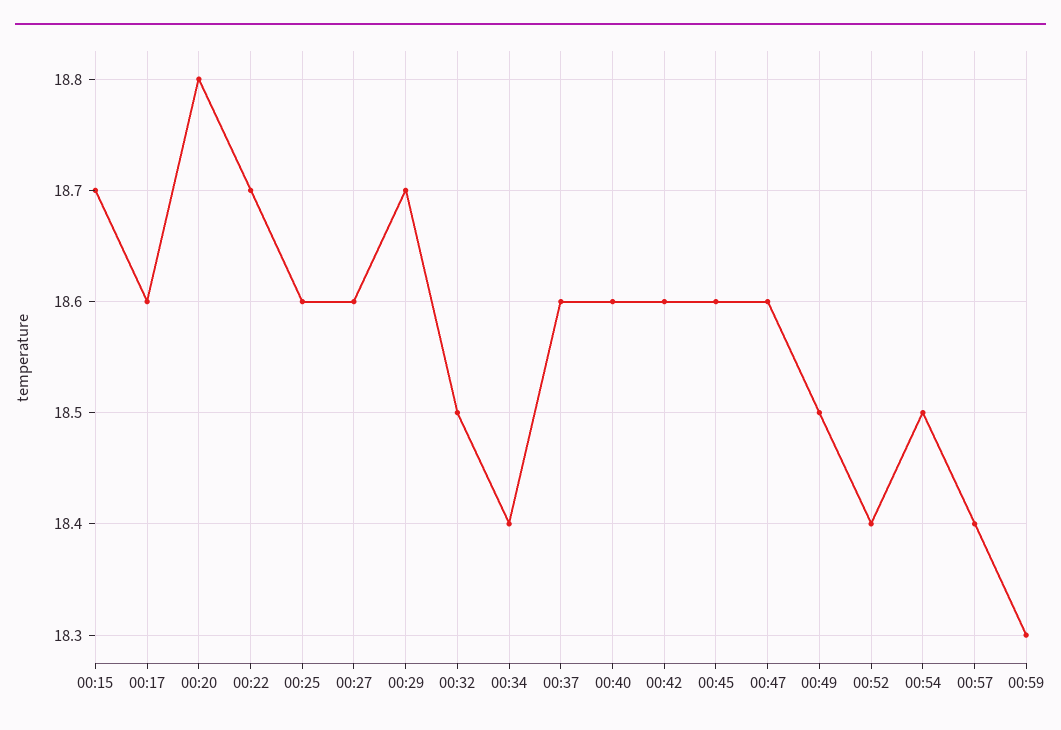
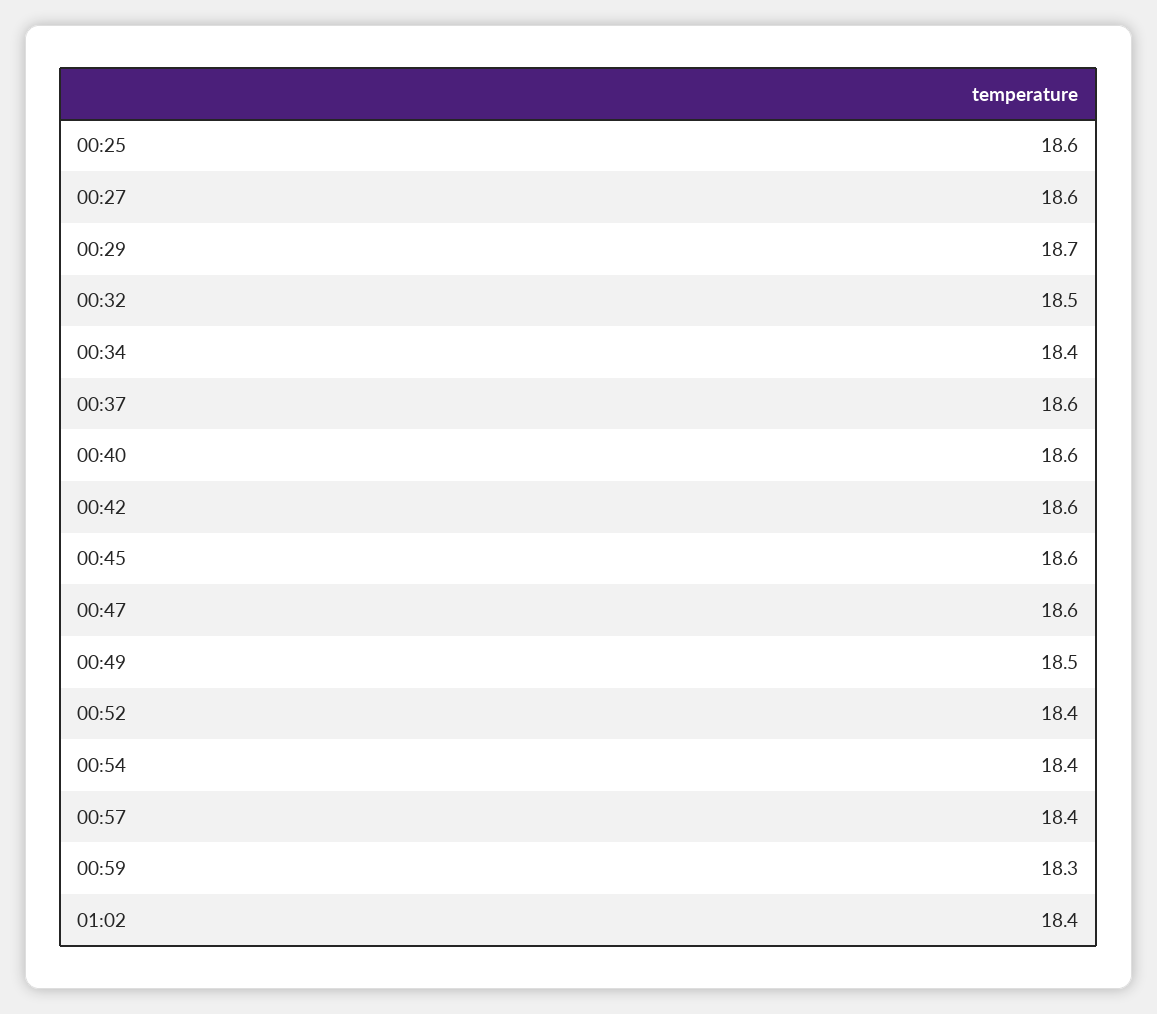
00:15: 18.7 -> none
00:17: 18.6 -> none
00:20: 18.8 -> none
00:22: 18.7 -> none
00:54: 18.5 -> 18.4
01:02: none -> 18.4

